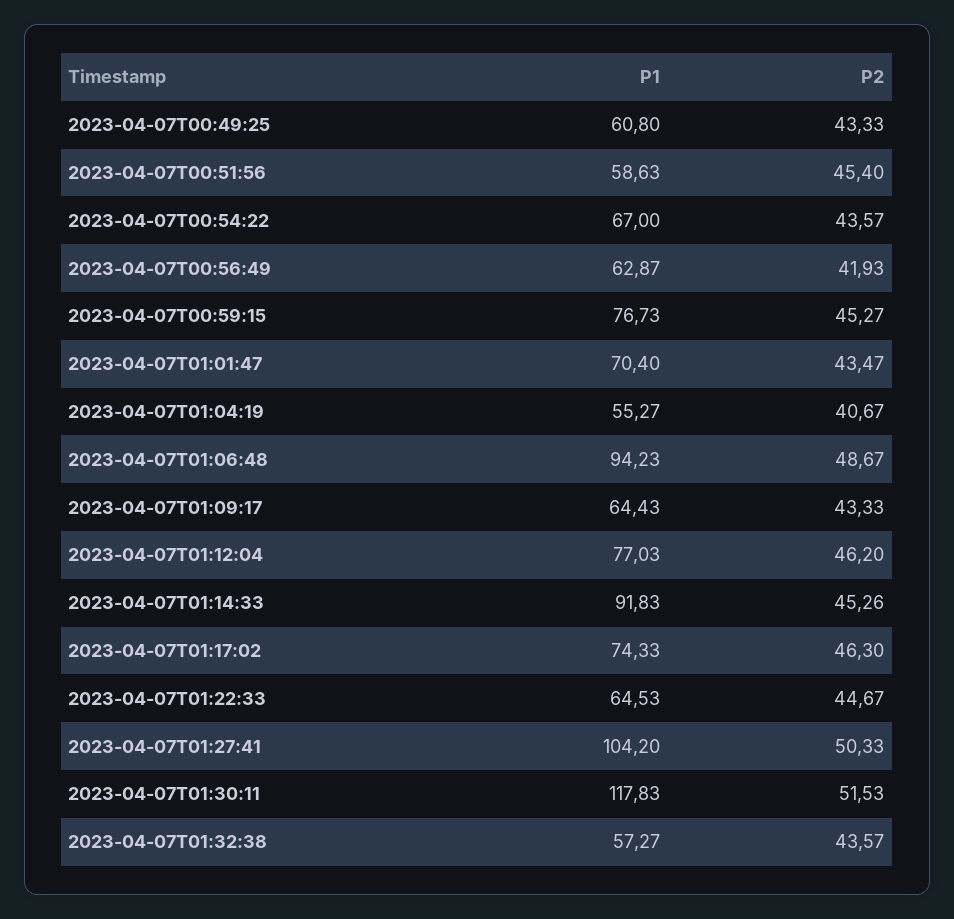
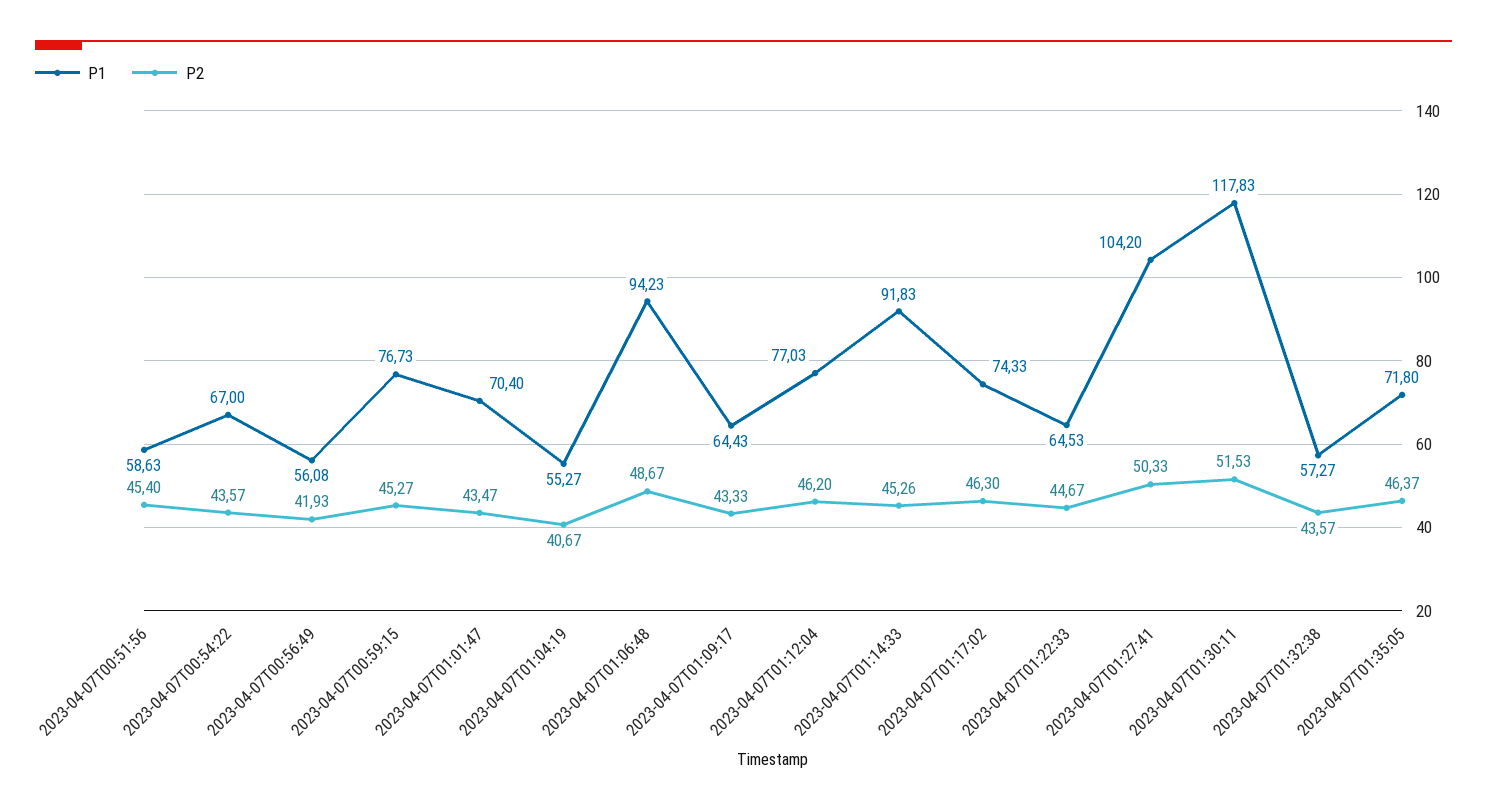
P1, 2023-04-07T00:49:25: 60.8 -> none
P2, 2023-04-07T00:49:25: 43.33 -> none
P1, 2023-04-07T00:56:49: 62.87 -> 56.08
P1, 2023-04-07T01:35:05: none -> 71.8
P2, 2023-04-07T01:35:05: none -> 46.37

